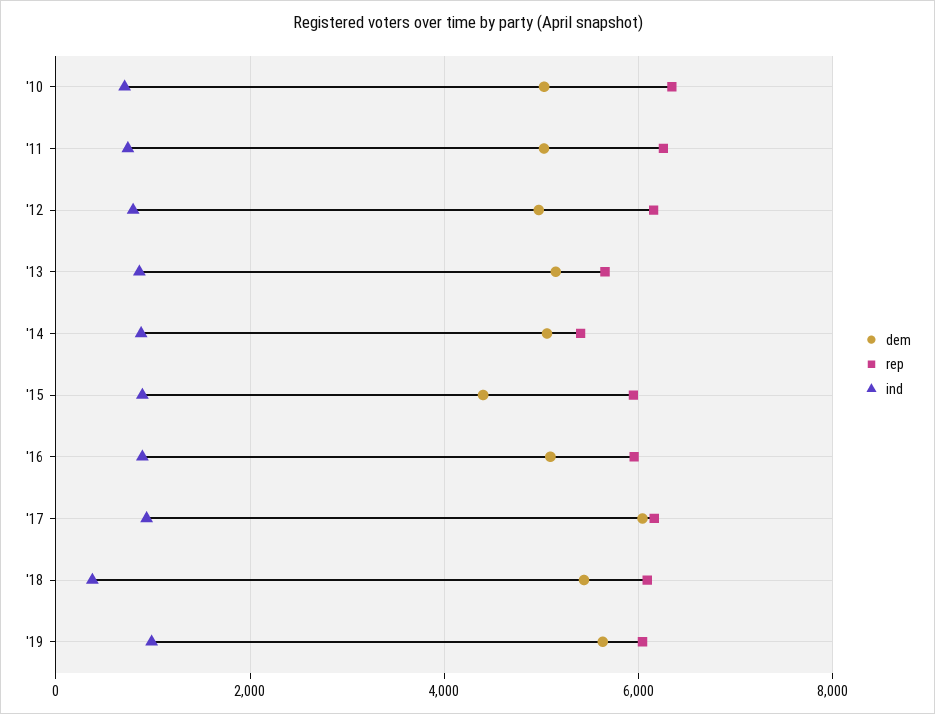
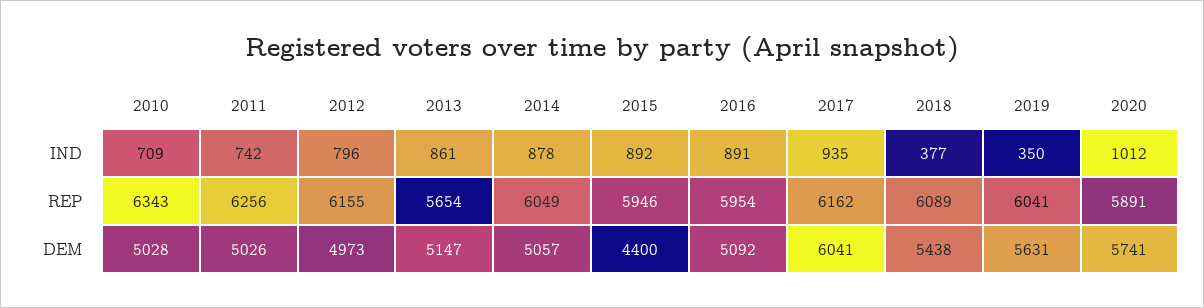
rep, '14: 5400 -> 6049
ind, '19: 1000 -> 350
ind, 2020: none -> 1012
rep, 2020: none -> 5891
dem, 2020: none -> 5741

